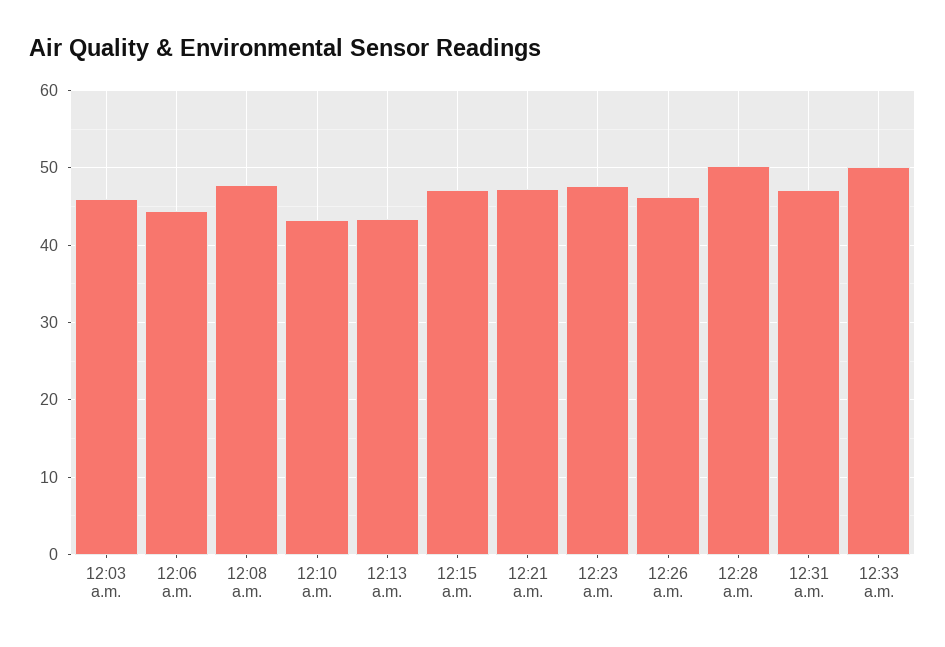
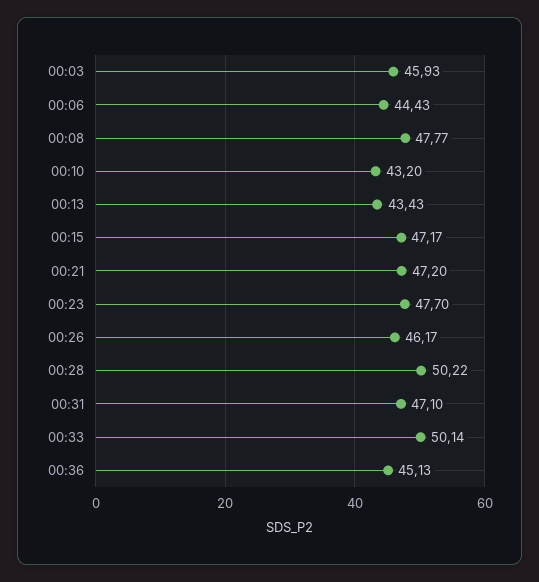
00:36: none -> 45.13

